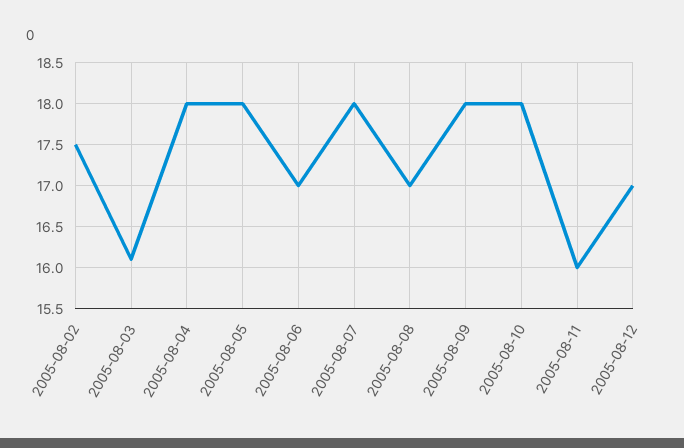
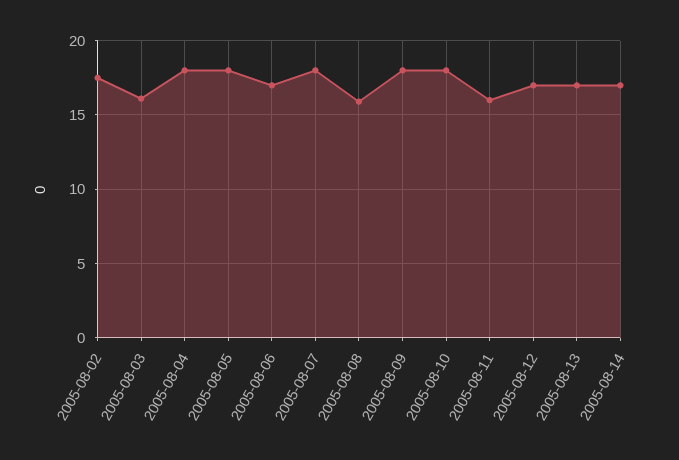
2005-08-08: 17 -> 16
2005-08-13: none -> 17
2005-08-14: none -> 17

